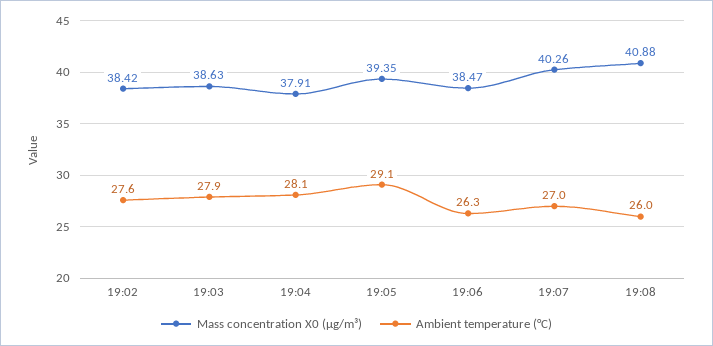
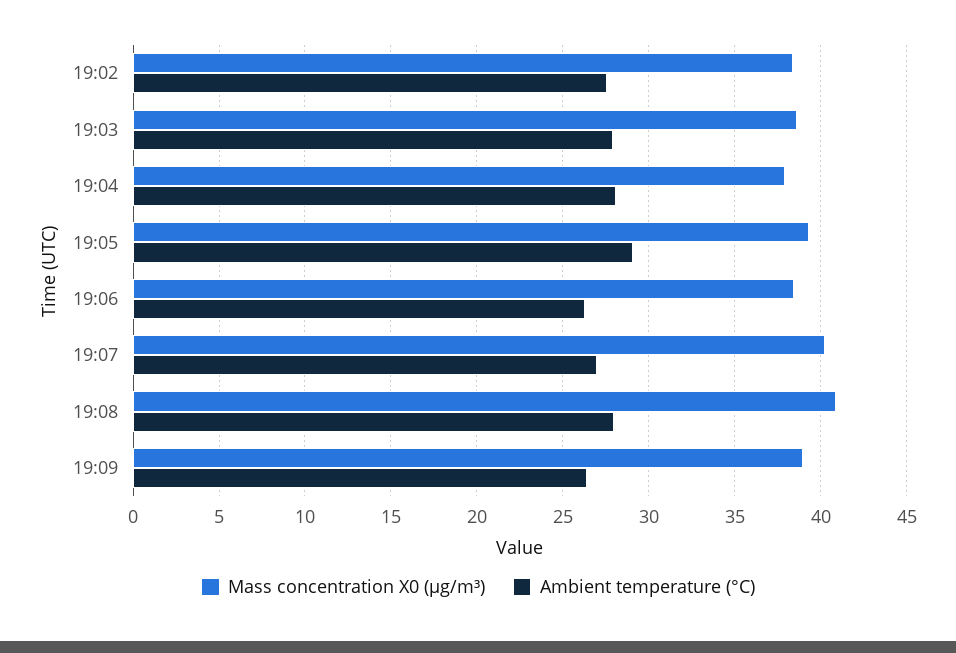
Ambient temperature (°C), 19:08: 26 -> 28
Mass concentration X0 (μg/m³), 19:09: none -> 39
Ambient temperature (°C), 19:09: none -> 26.5

